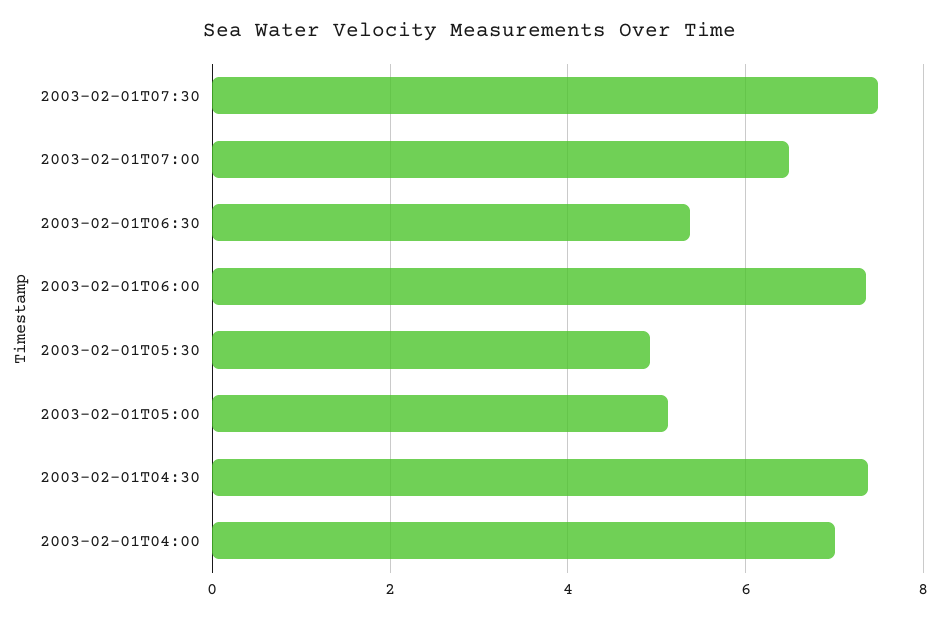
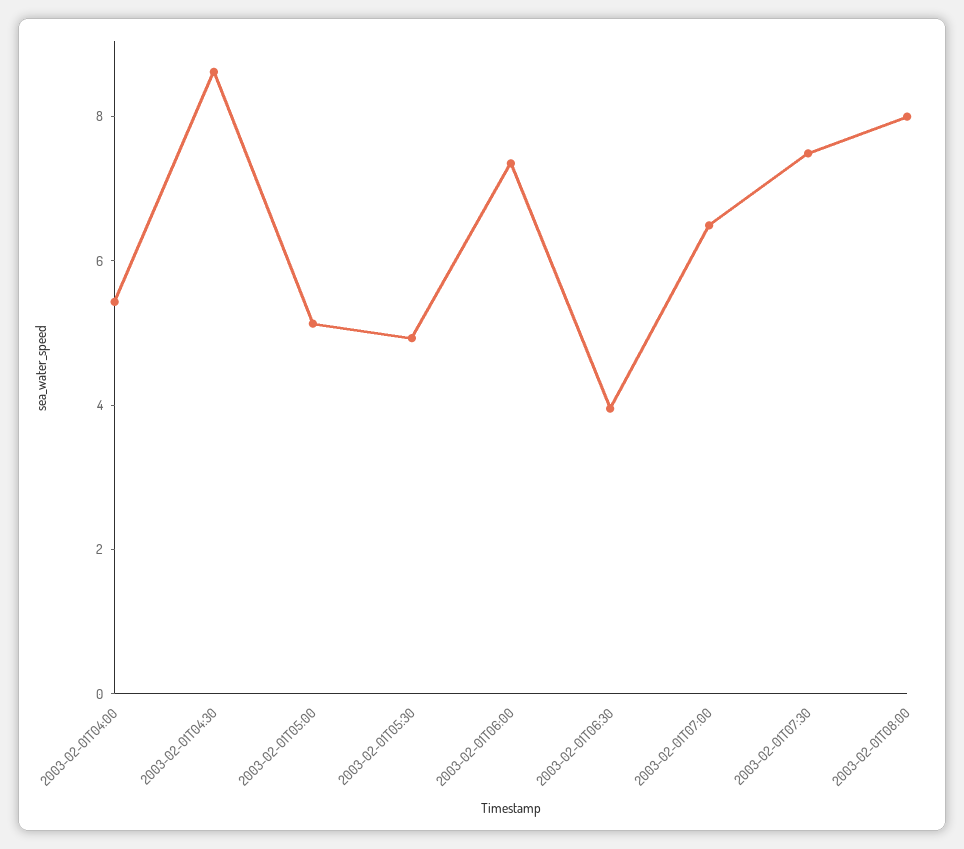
2003-02-01T06:30: 5.4 -> 4
2003-02-01T04:30: 7.4 -> 8.5
2003-02-01T04:00: 7 -> 5.5
2003-02-01T08:00: none -> 8

